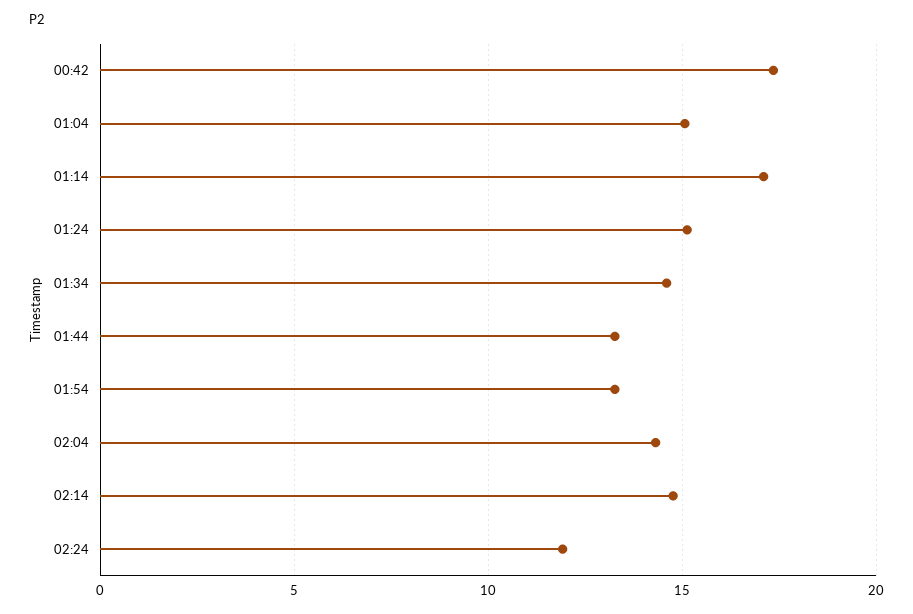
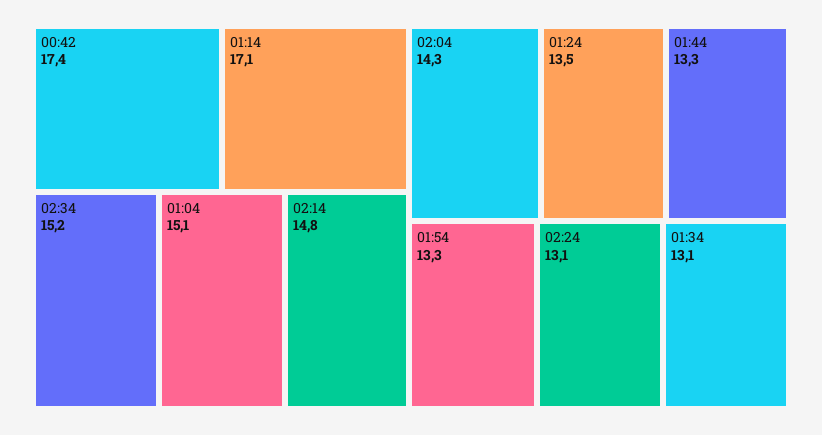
01:24: 15 -> 13.5
01:34: 14.5 -> 13.1
02:24: 12 -> 13.1
02:34: none -> 15.2

